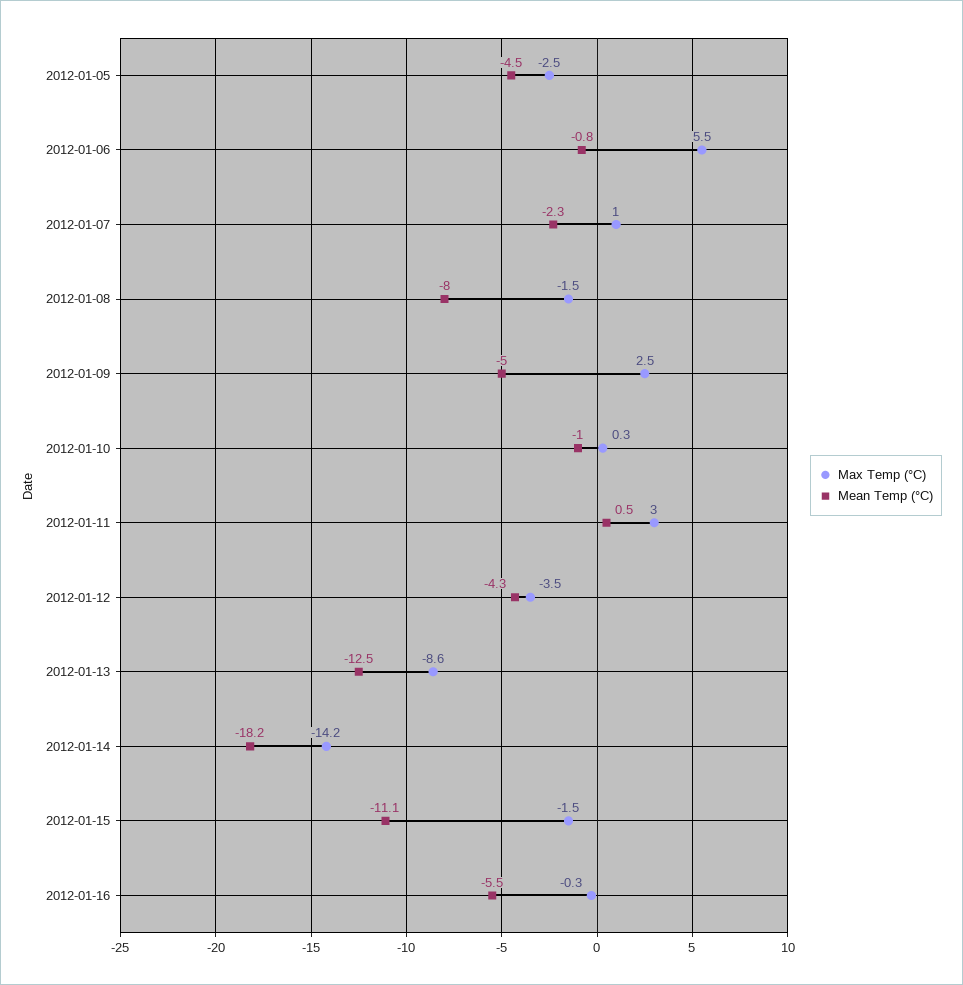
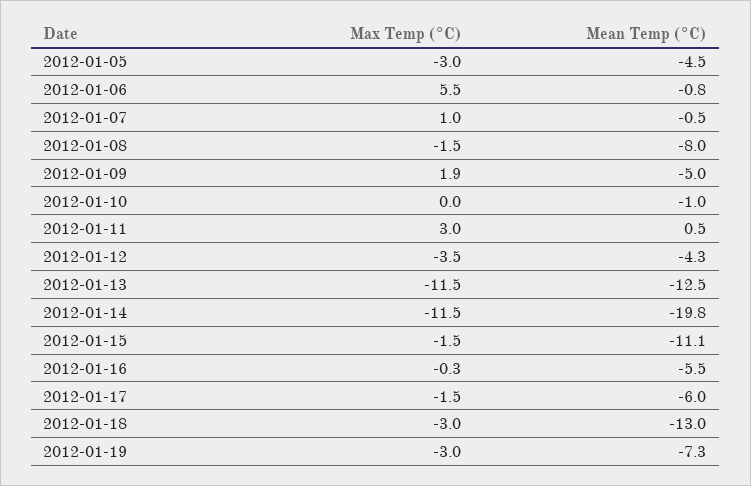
Max Temp (°C), 2012-01-05: -2.5 -> -3
Mean Temp (°C), 2012-01-07: -2.3 -> -0.5
Max Temp (°C), 2012-01-09: 2.5 -> 1.9
Max Temp (°C), 2012-01-10: 0.3 -> 0
Max Temp (°C), 2012-01-13: -8.6 -> -11.5
Max Temp (°C), 2012-01-14: -14.2 -> -11.5
Mean Temp (°C), 2012-01-14: -18.2 -> -19.8
Max Temp (°C), 2012-01-17: none -> -1.5
Mean Temp (°C), 2012-01-17: none -> -6
Max Temp (°C), 2012-01-18: none -> -3
Mean Temp (°C), 2012-01-18: none -> -13
Max Temp (°C), 2012-01-19: none -> -3
Mean Temp (°C), 2012-01-19: none -> -7.3

